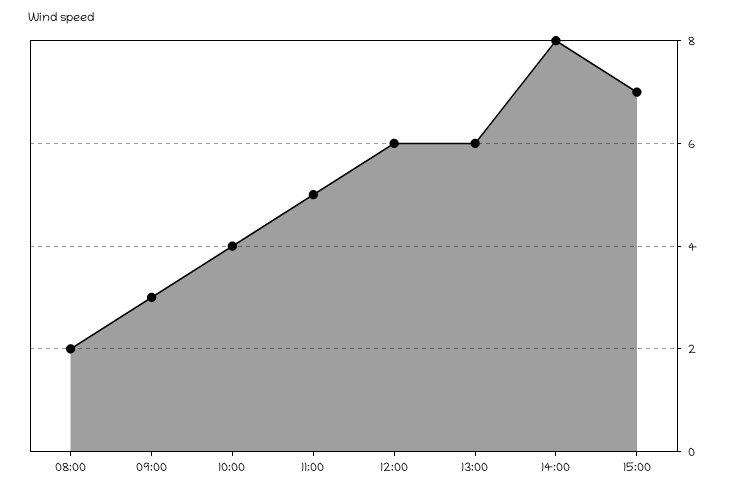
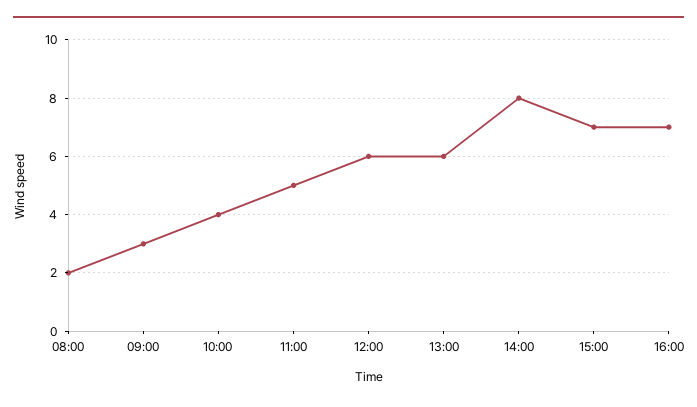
16:00: none -> 7

